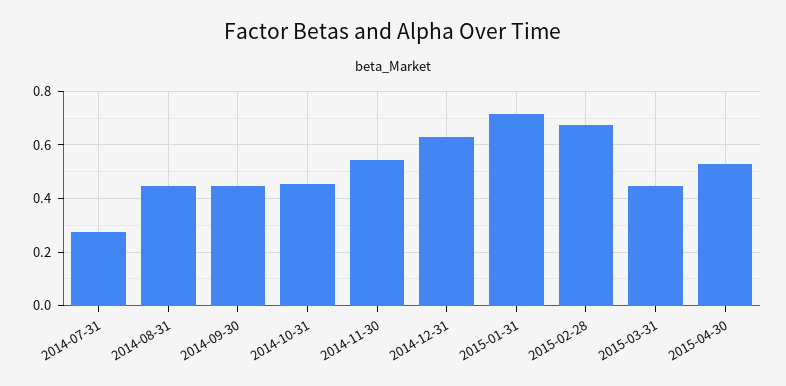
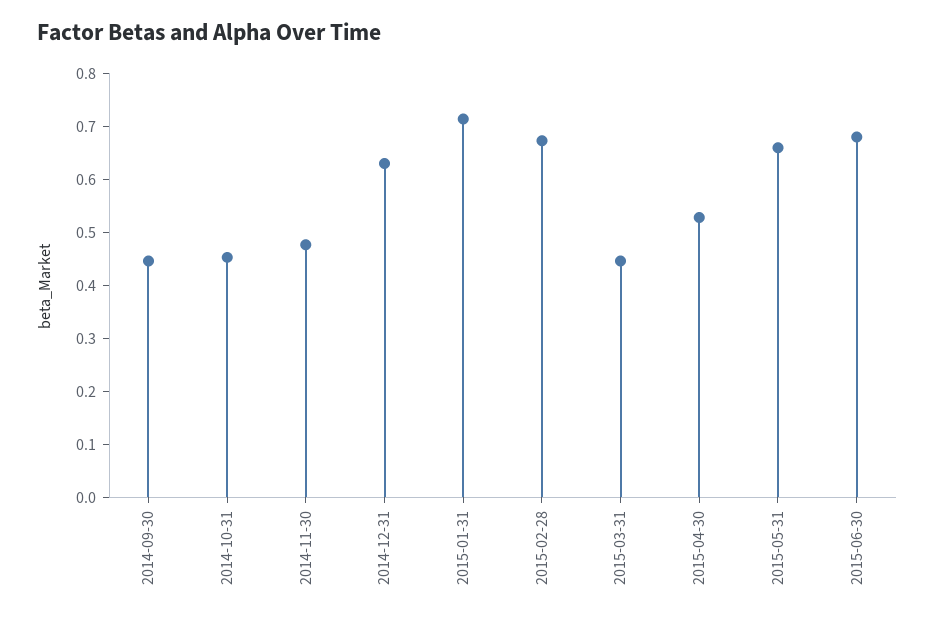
2014-07-31: 0.275 -> none
2014-08-31: 0.45 -> none
2014-11-30: 0.55 -> 0.48
2015-05-31: none -> 0.66
2015-06-30: none -> 0.68

